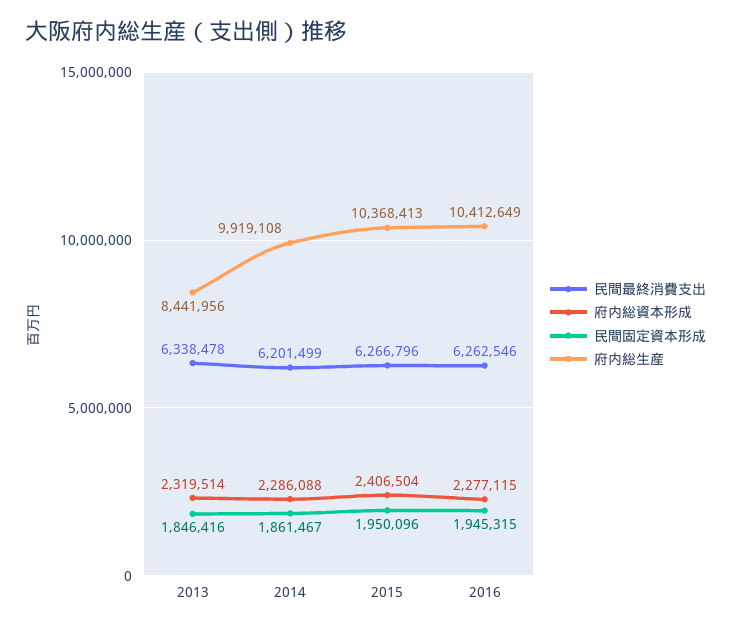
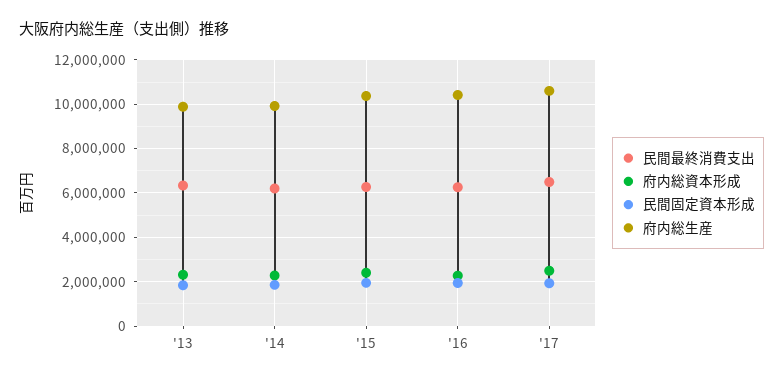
府内総生産, 2013: 8441956 -> 10000000
民間最終消費支出, '17: none -> 6500000
府内総資本形成, '17: none -> 2500000
民間固定資本形成, '17: none -> 2000000
府内総生産, '17: none -> 10500000

